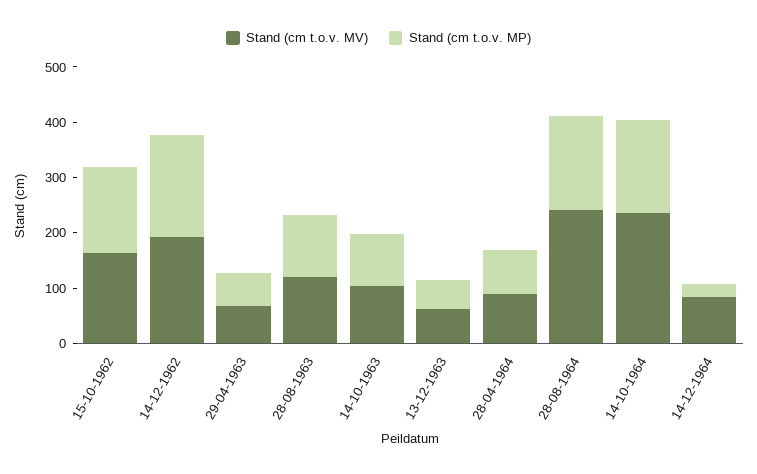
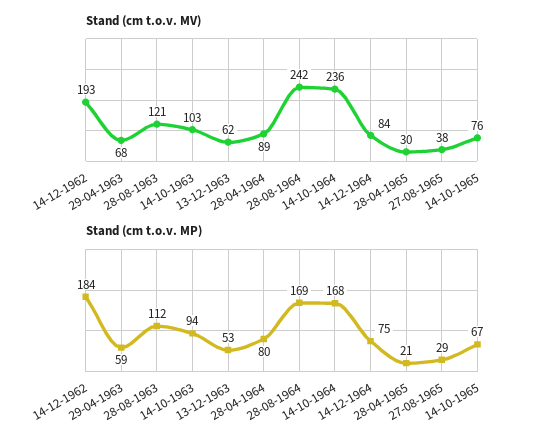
Stand (cm t.o.v. MV), 15-10-1962: 160 -> none
Stand (cm t.o.v. MP), 15-10-1962: 160 -> none
Stand (cm t.o.v. MP), 14-12-1964: 20 -> 75
Stand (cm t.o.v. MV), 28-04-1965: none -> 30
Stand (cm t.o.v. MV), 27-08-1965: none -> 38
Stand (cm t.o.v. MV), 14-10-1965: none -> 76
Stand (cm t.o.v. MP), 28-04-1965: none -> 21
Stand (cm t.o.v. MP), 27-08-1965: none -> 29
Stand (cm t.o.v. MP), 14-10-1965: none -> 67

